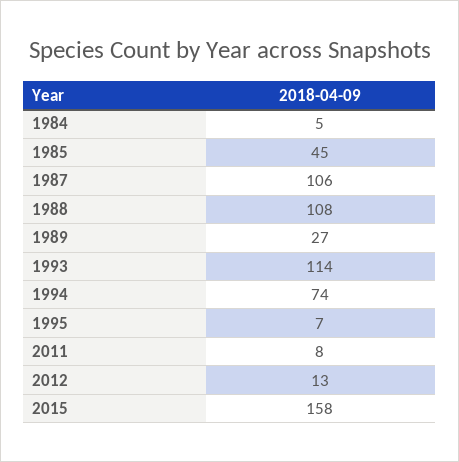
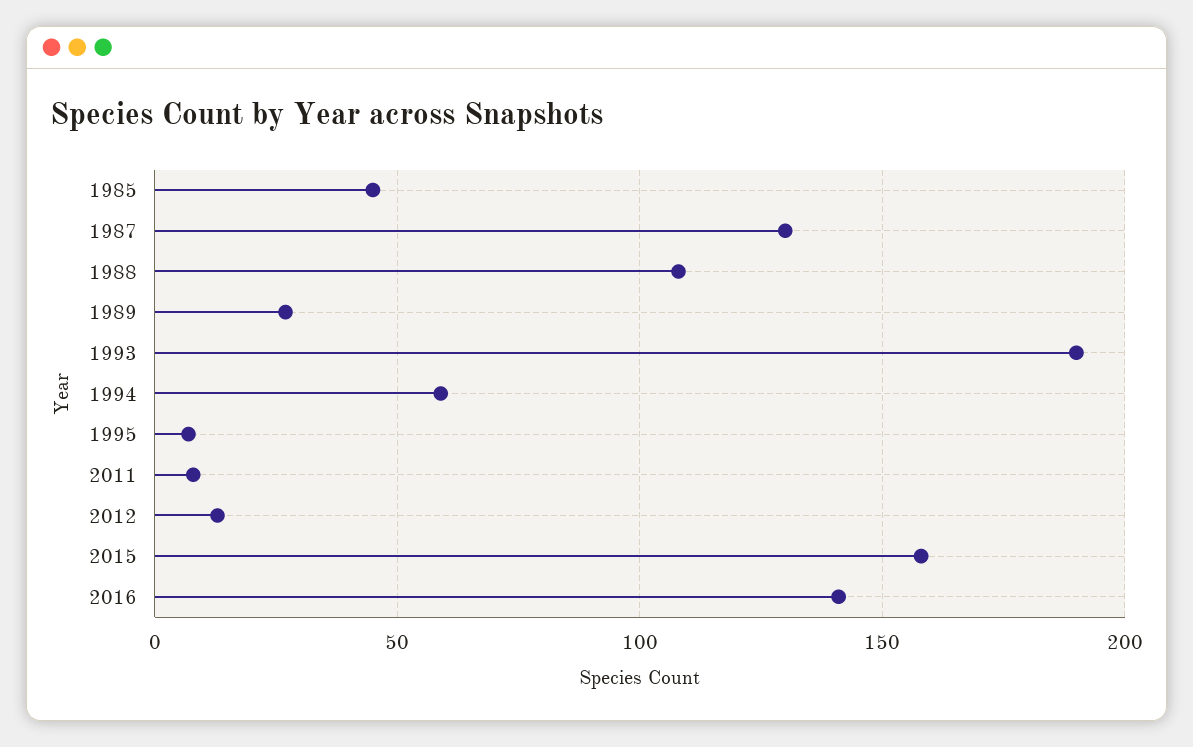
1984: 5 -> none
1987: 106 -> 130
1993: 114 -> 190
1994: 74 -> 60
2016: none -> 140

